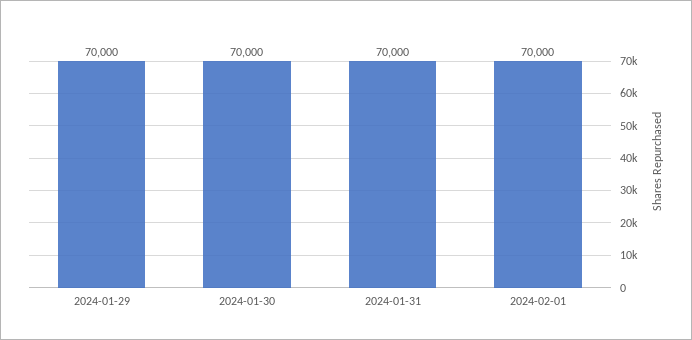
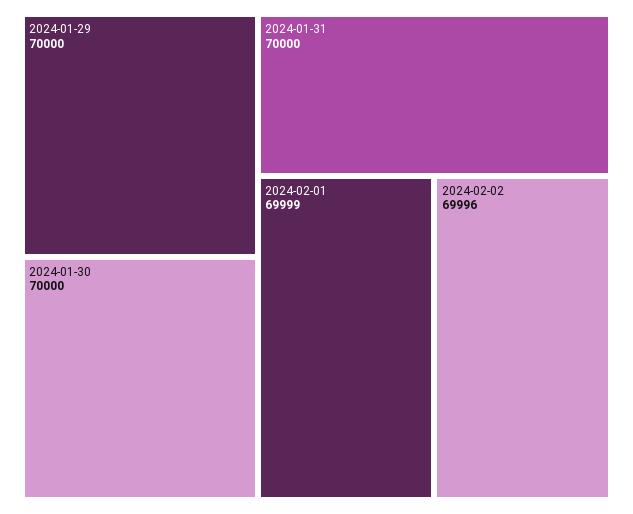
2024-02-01: 70000 -> 69999
2024-02-02: none -> 69996

